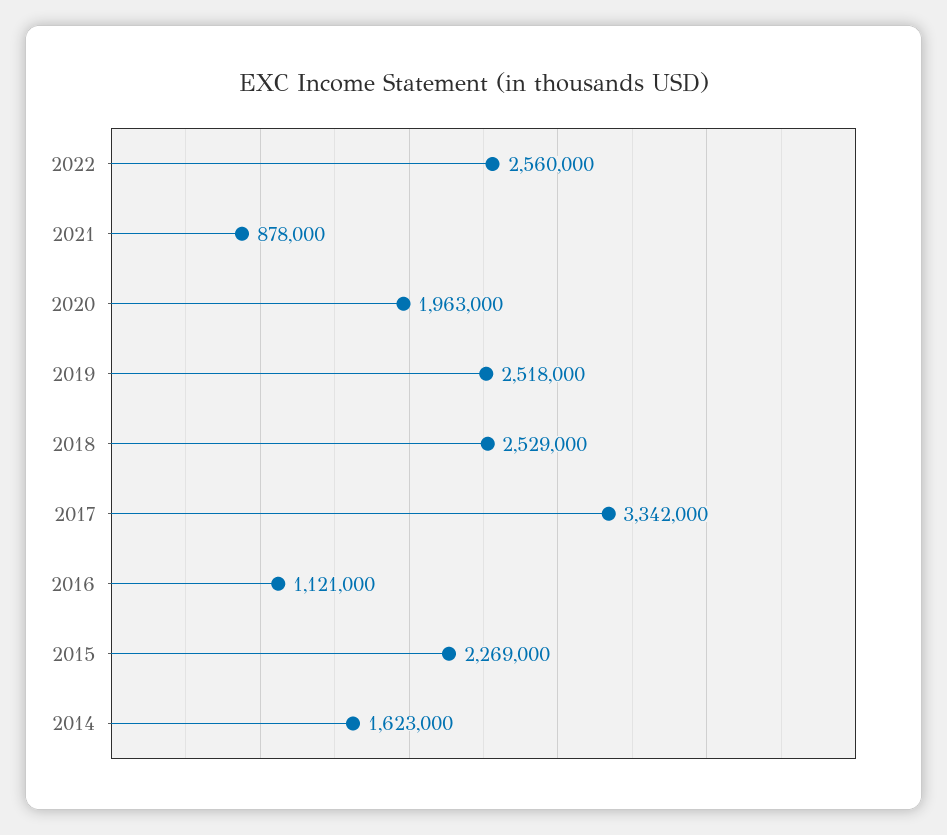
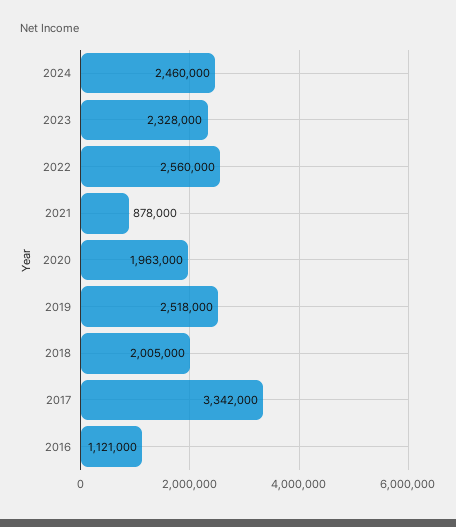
2018: 2529000 -> 2005000
2015: 2269000 -> none
2014: 1623000 -> none
2024: none -> 2460000
2023: none -> 2328000

